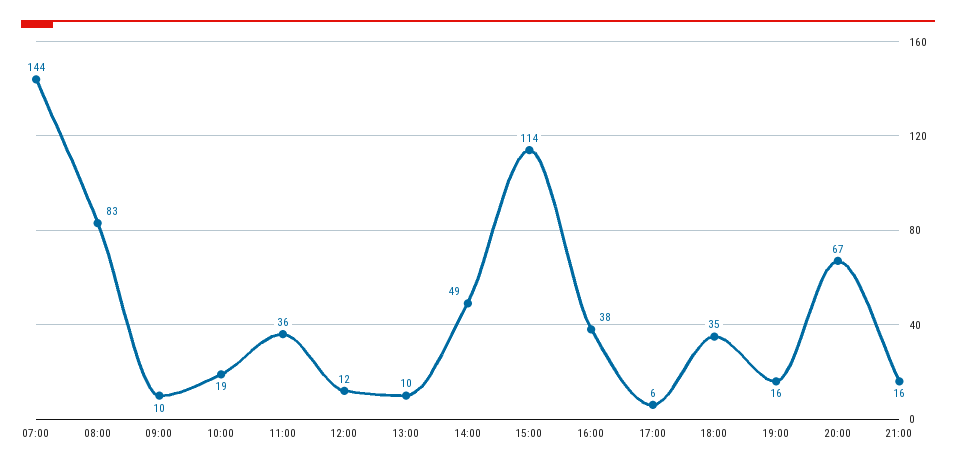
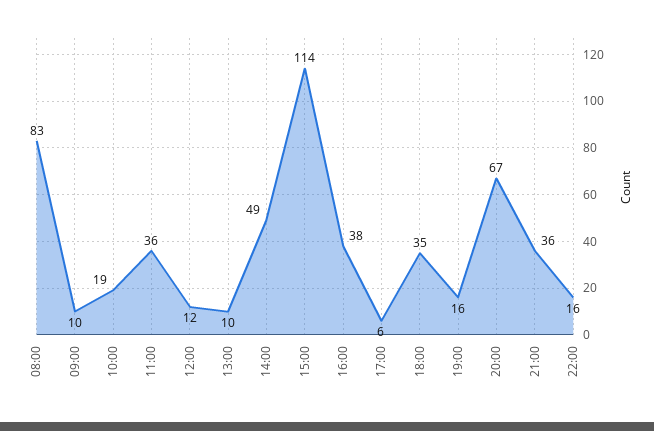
07:00: 144 -> none
21:00: 16 -> 36
22:00: none -> 16

